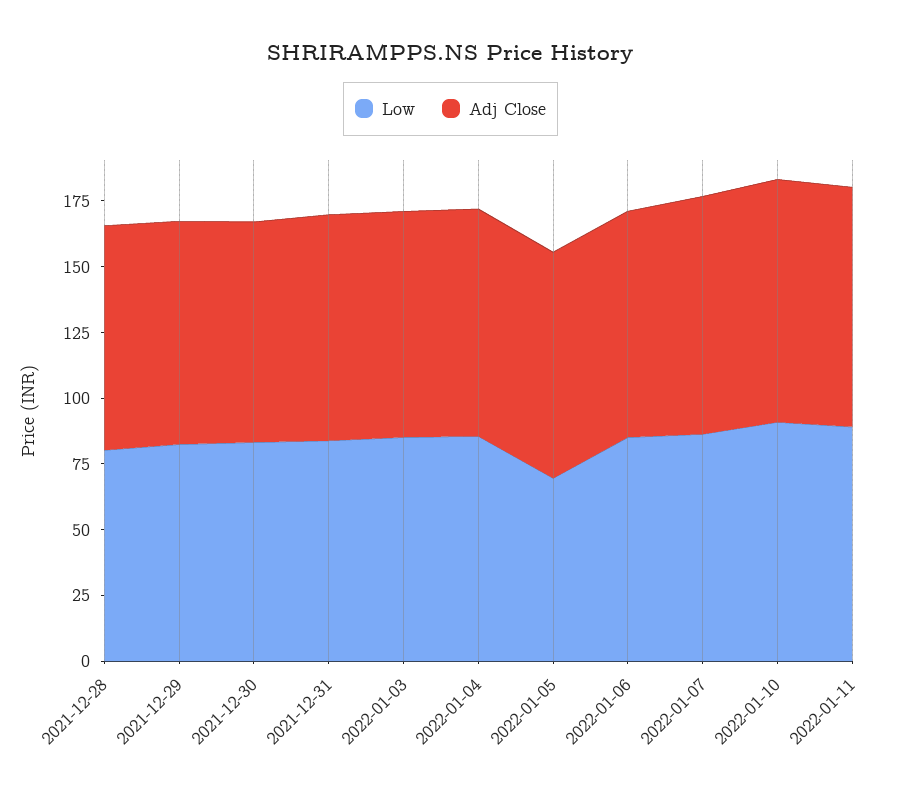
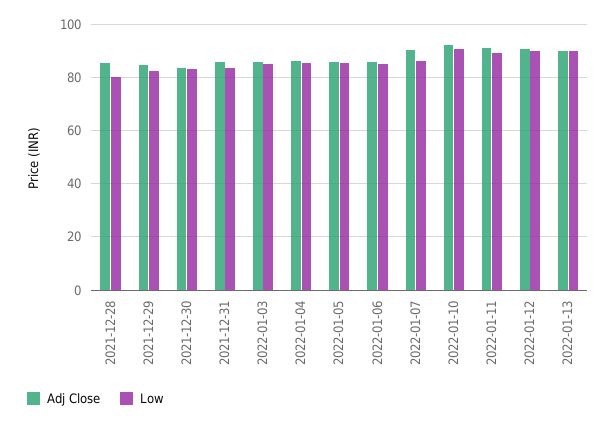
Low, 2022-01-05: 70 -> 85
Adj Close, 2022-01-12: none -> 90
Low, 2022-01-12: none -> 90
Adj Close, 2022-01-13: none -> 90
Low, 2022-01-13: none -> 90

